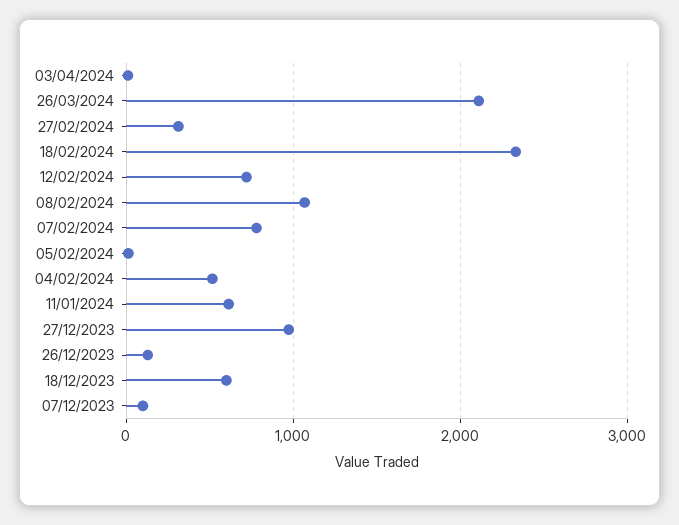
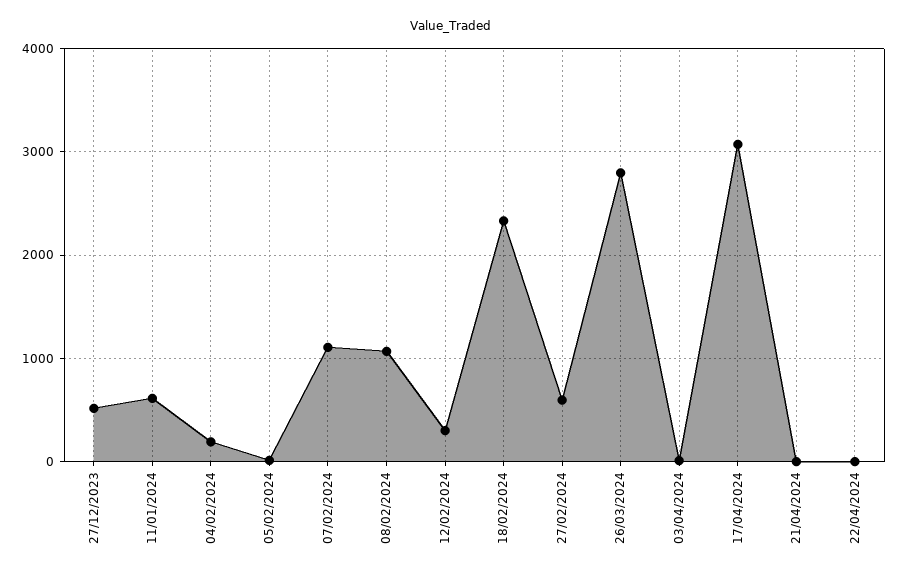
26/03/2024: 2100 -> 2800
27/02/2024: 300 -> 600
12/02/2024: 700 -> 300
07/02/2024: 800 -> 1100
04/02/2024: 500 -> 200
27/12/2023: 1000 -> 500
26/12/2023: 100 -> none
18/12/2023: 600 -> none
07/12/2023: 100 -> none
17/04/2024: none -> 3100
21/04/2024: none -> 0
22/04/2024: none -> 0

